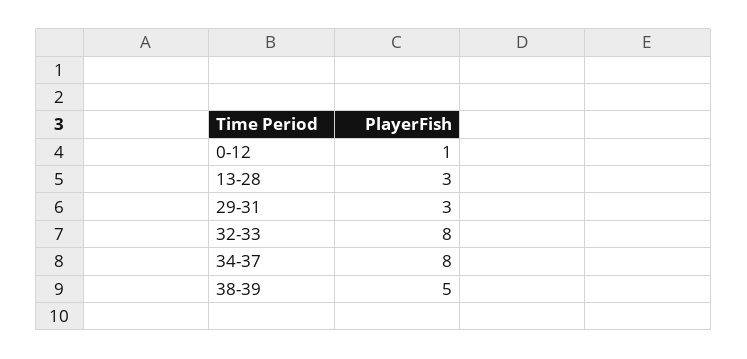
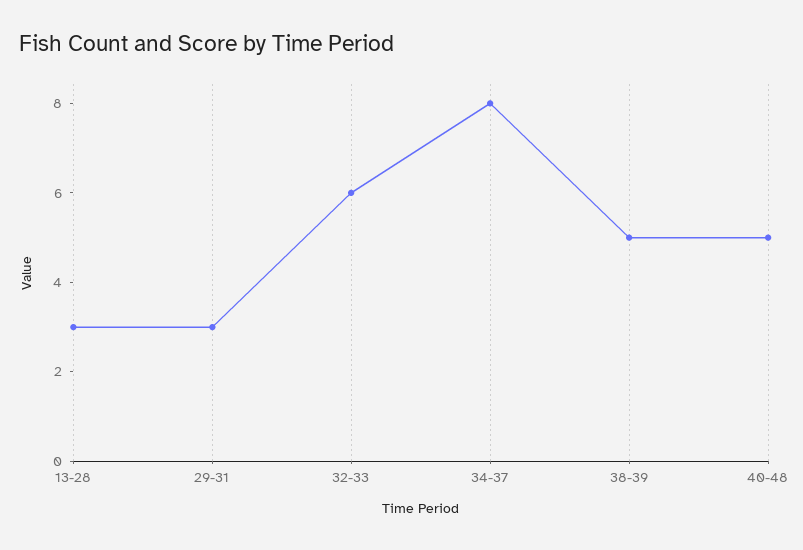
0-12: 1 -> none
32-33: 8 -> 6
40-48: none -> 5

